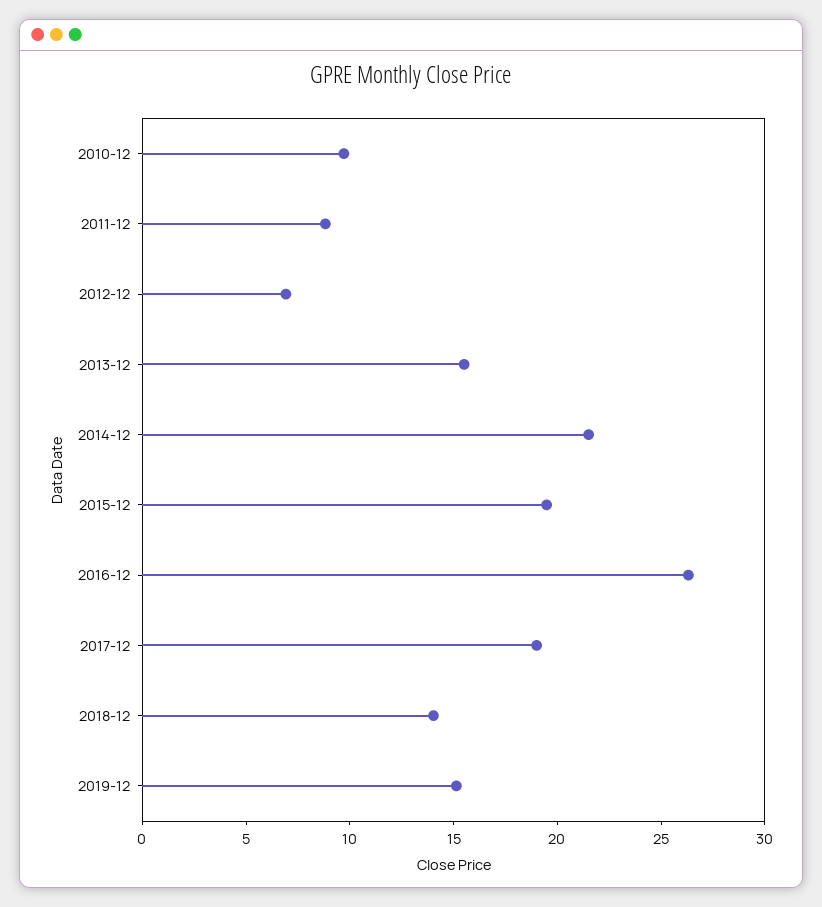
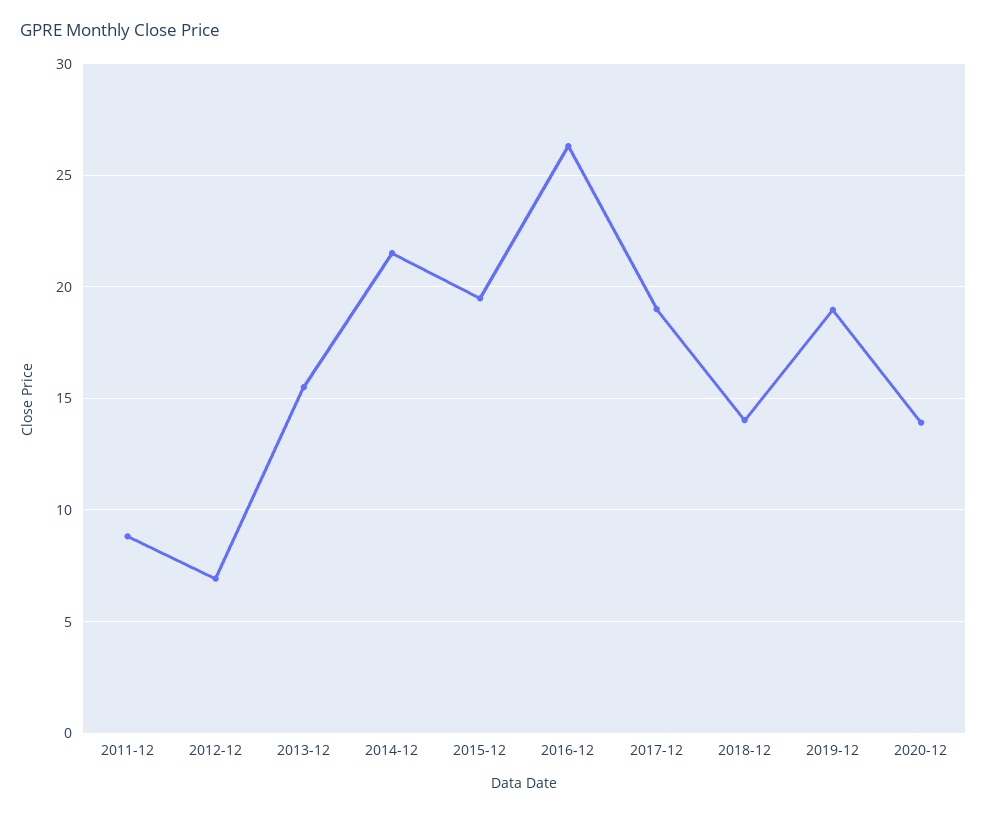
2010-12: 10 -> none
2019-12: 15 -> 19
2020-12: none -> 14

